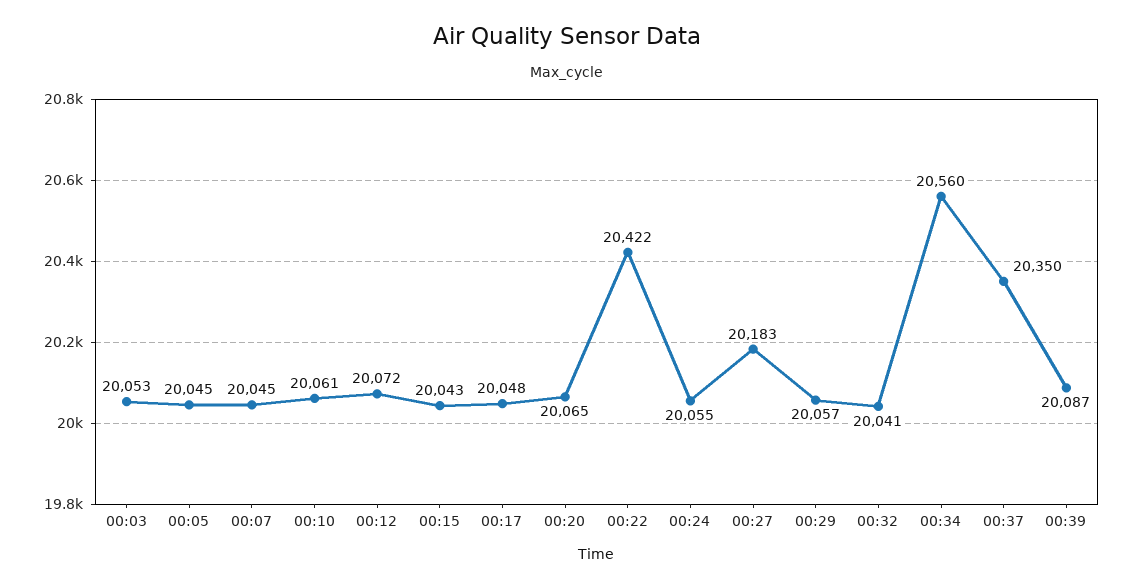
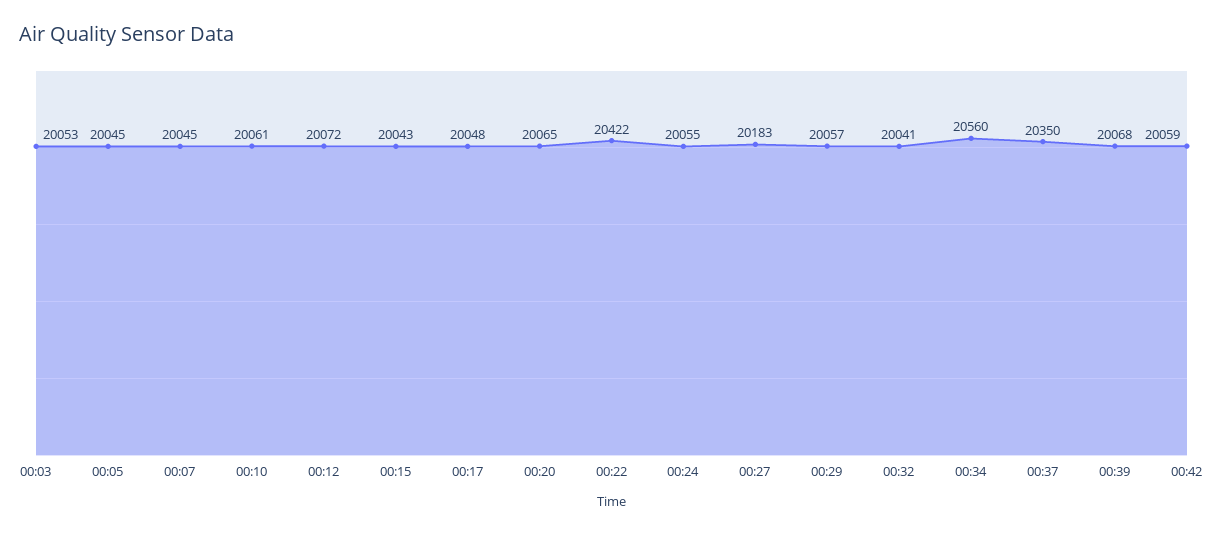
00:39: 20087 -> 20068
00:42: none -> 20059

